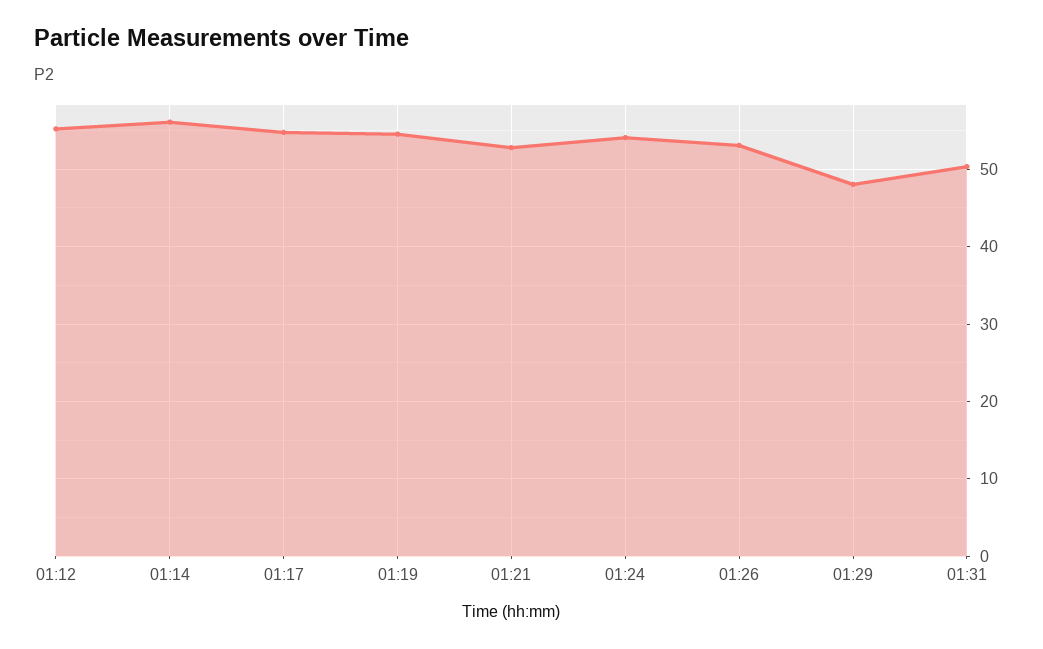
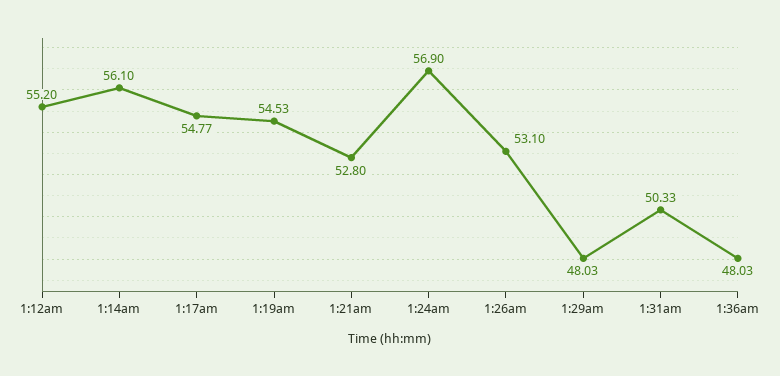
01:24: 54 -> 56.9
1:36am: none -> 48.03

